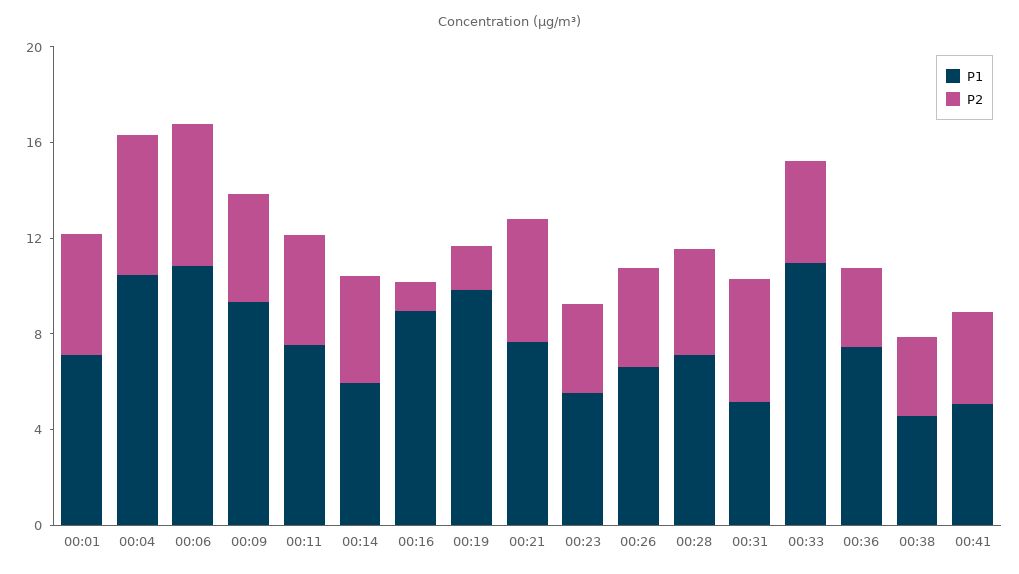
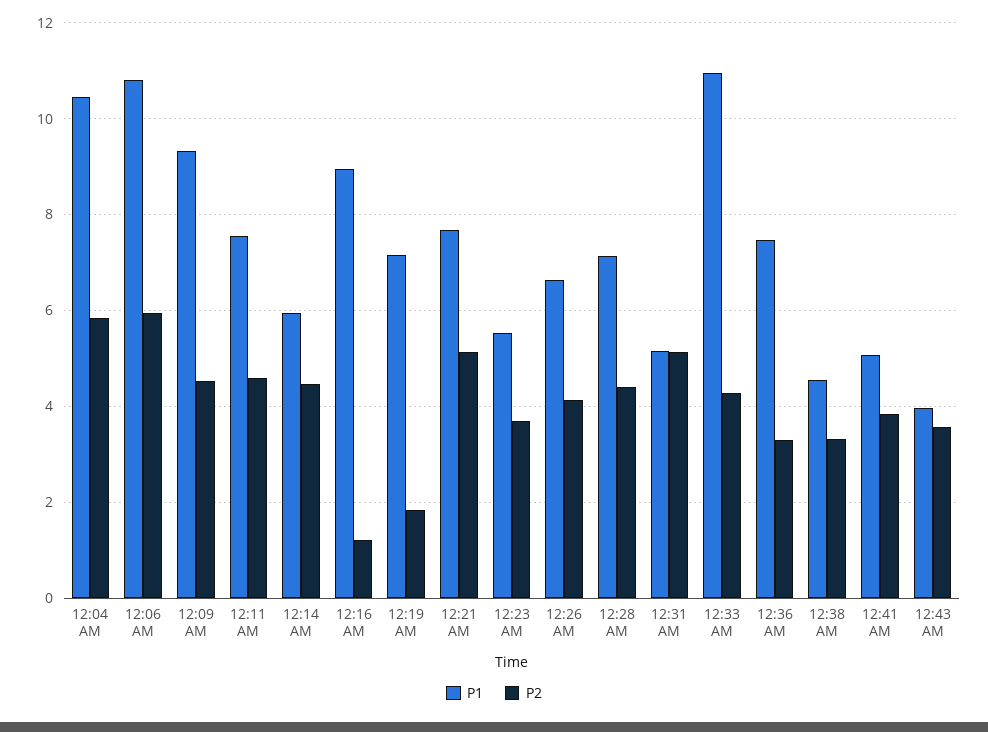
P1, 00:01: 7 -> none
P2, 00:01: 5 -> none
P1, 00:19: 10 -> 7.2
P1, 12:43 AM: none -> 4
P2, 12:43 AM: none -> 3.6

